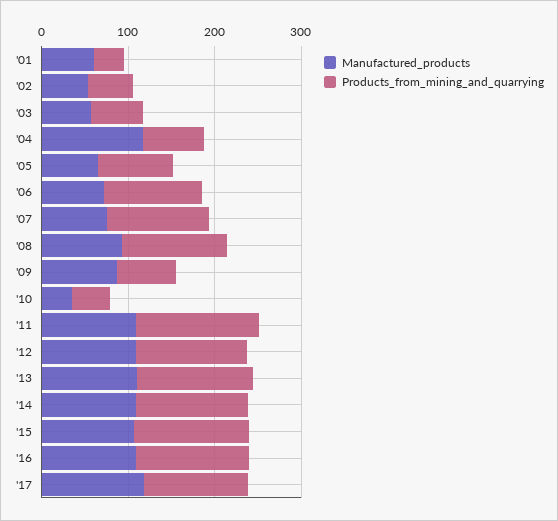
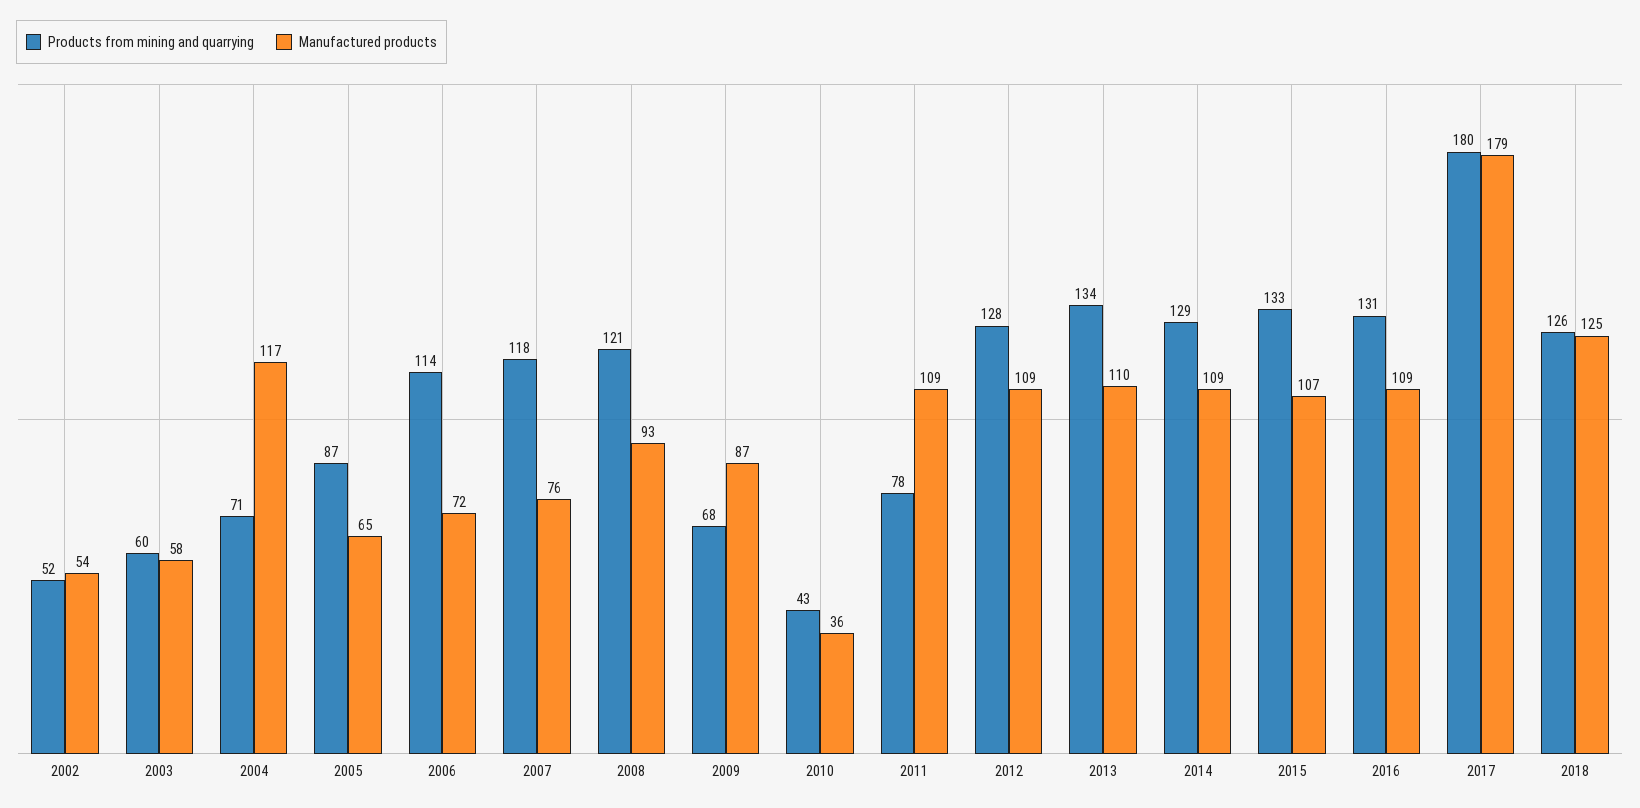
Manufactured_products, '01: 60 -> none
Products_from_mining_and_quarrying, '01: 40 -> none
Products_from_mining_and_quarrying, '11: 140 -> 78
Manufactured_products, '17: 120 -> 179
Products_from_mining_and_quarrying, '17: 120 -> 180
Products_from_mining_and_quarrying, 2018: none -> 126
Manufactured_products, 2018: none -> 125

